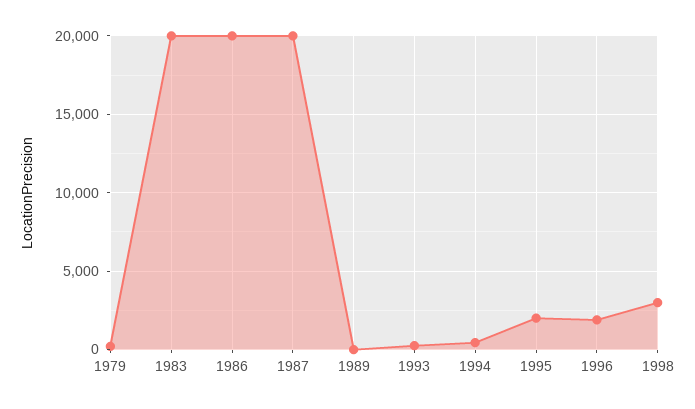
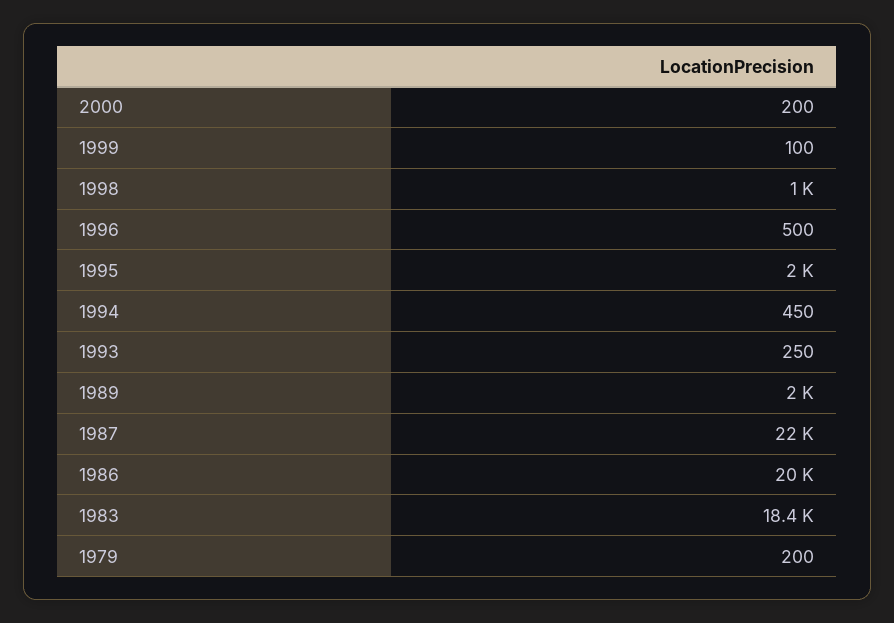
1983: 20000 -> 18400
1987: 20000 -> 22000
1989: 0 -> 2000
1996: 2000 -> 500
1998: 3000 -> 1000
2000: none -> 200
1999: none -> 100

